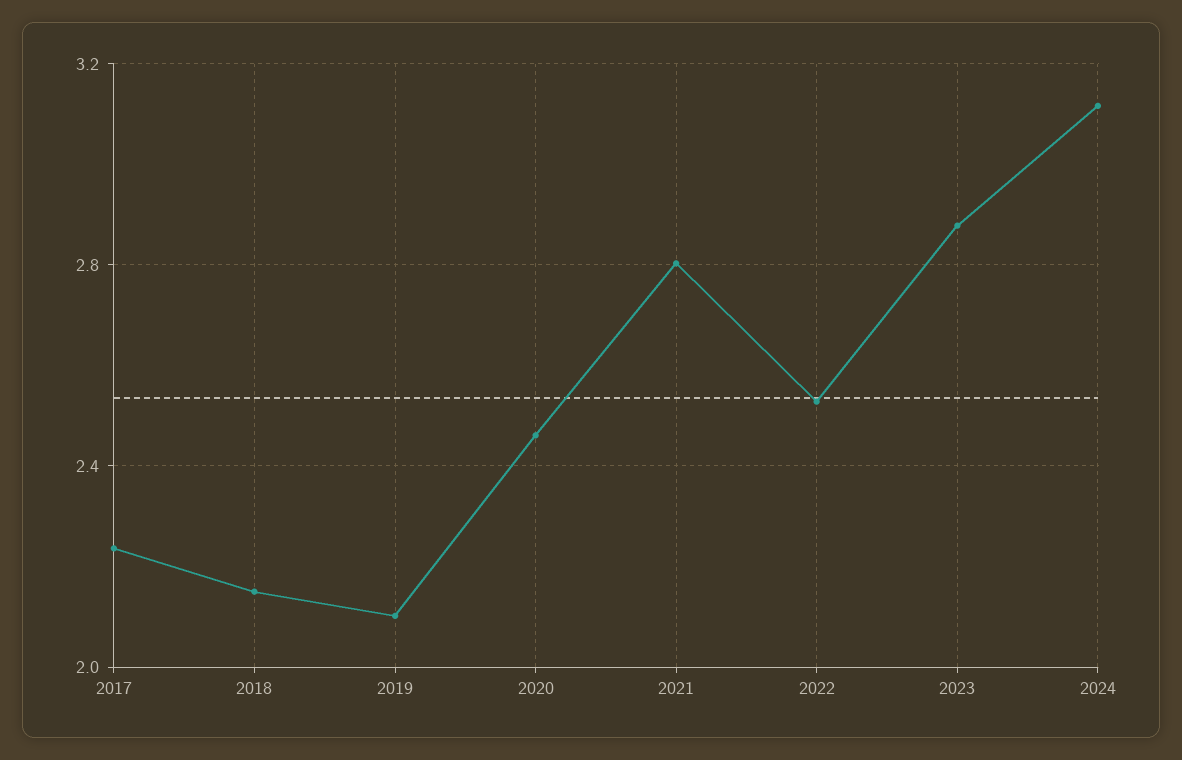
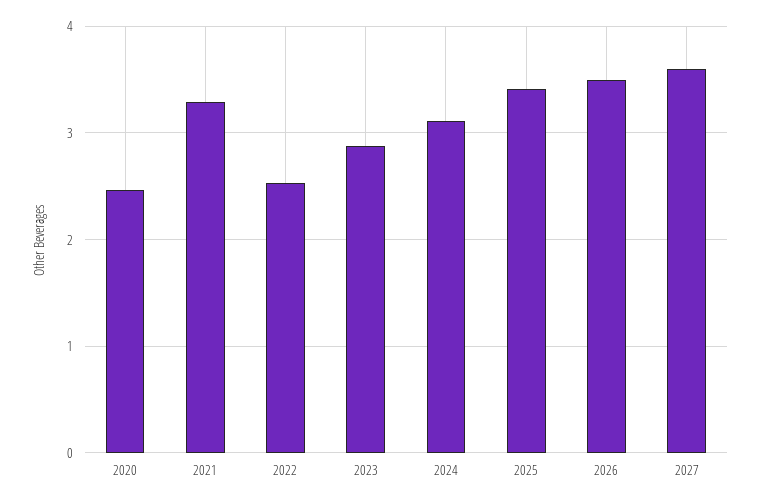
2017: 2.25 -> none
2018: 2.15 -> none
2019: 2.1 -> none
2021: 2.8 -> 3.3
2025: none -> 3.4
2026: none -> 3.5
2027: none -> 3.6

